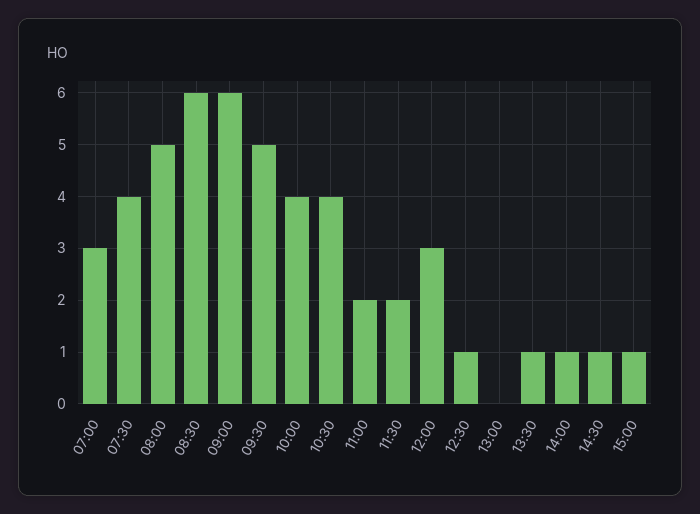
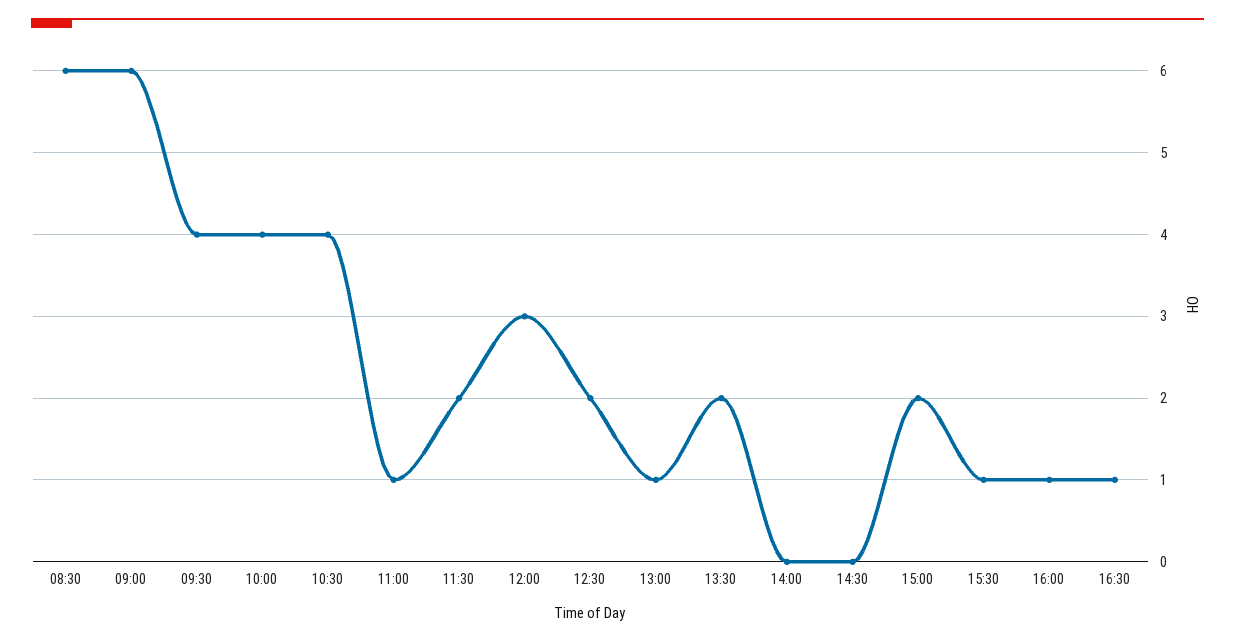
07:00: 3 -> none
07:30: 4 -> none
08:00: 5 -> none
09:30: 5 -> 4
11:00: 2 -> 1
12:30: 1 -> 2
13:00: 0 -> 1
13:30: 1 -> 2
14:00: 1 -> 0
14:30: 1 -> 0
15:00: 1 -> 2
15:30: none -> 1
16:00: none -> 1
16:30: none -> 1

